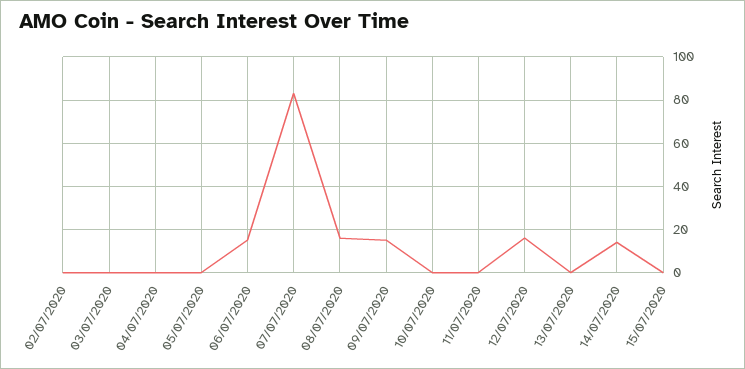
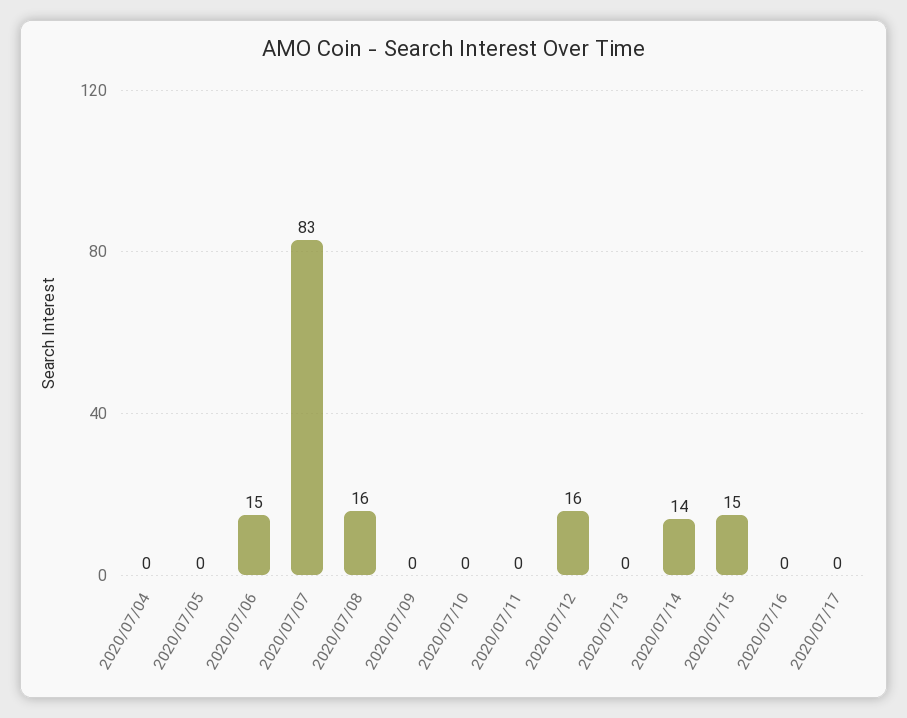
02/07/2020: 0 -> none
03/07/2020: 0 -> none
09/07/2020: 15 -> 0
15/07/2020: 0 -> 15
2020/07/16: none -> 0
2020/07/17: none -> 0

